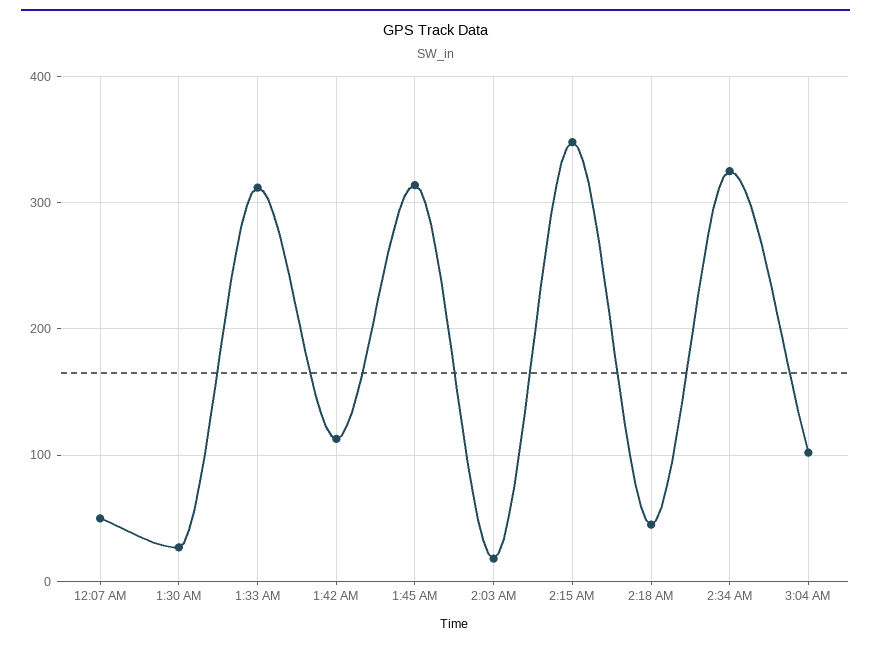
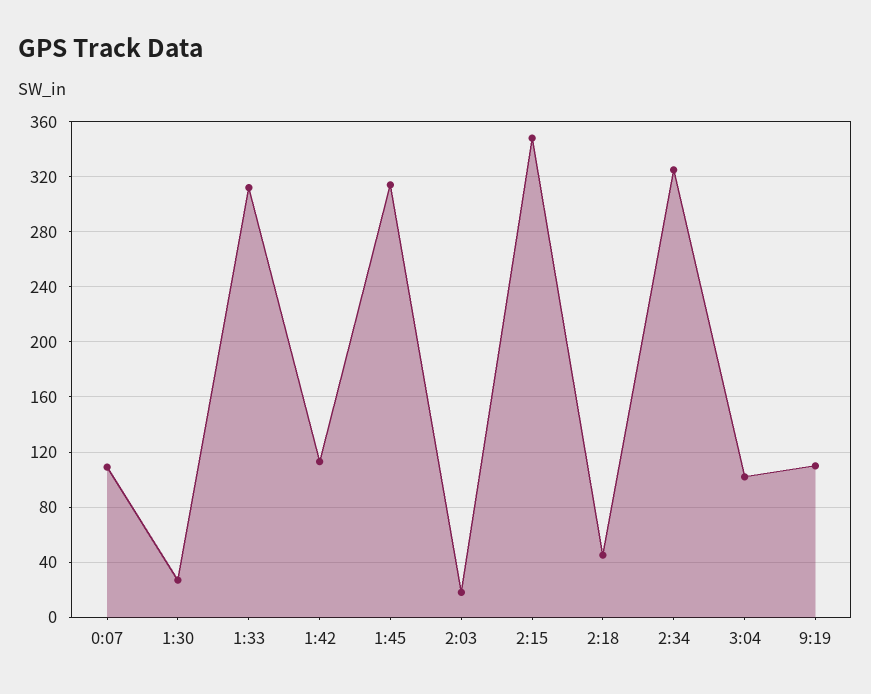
12:07 AM: 50 -> 110
9:19: none -> 110

